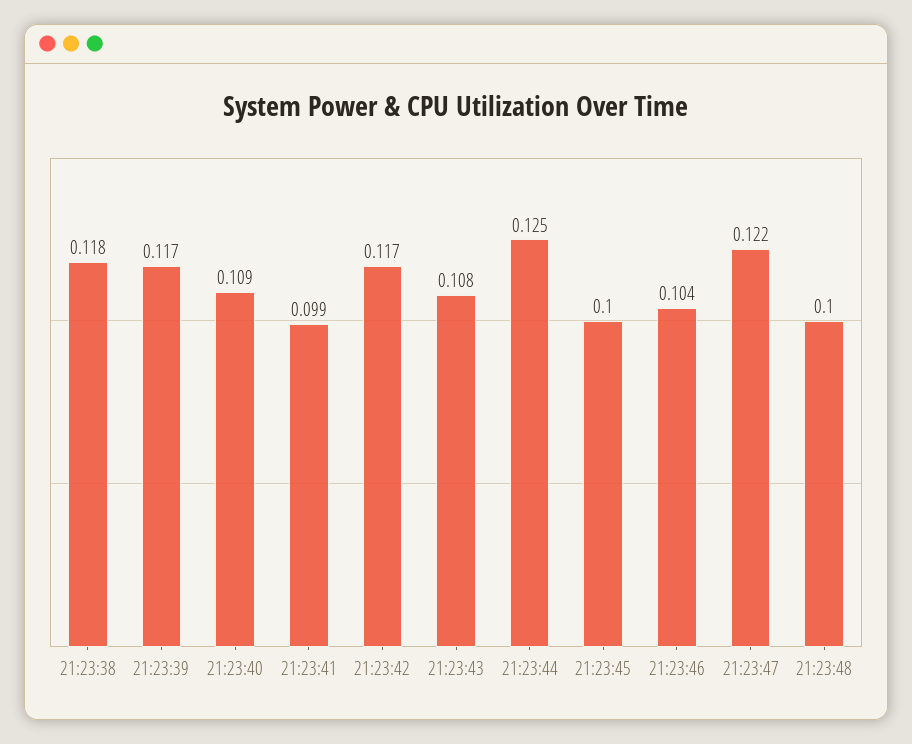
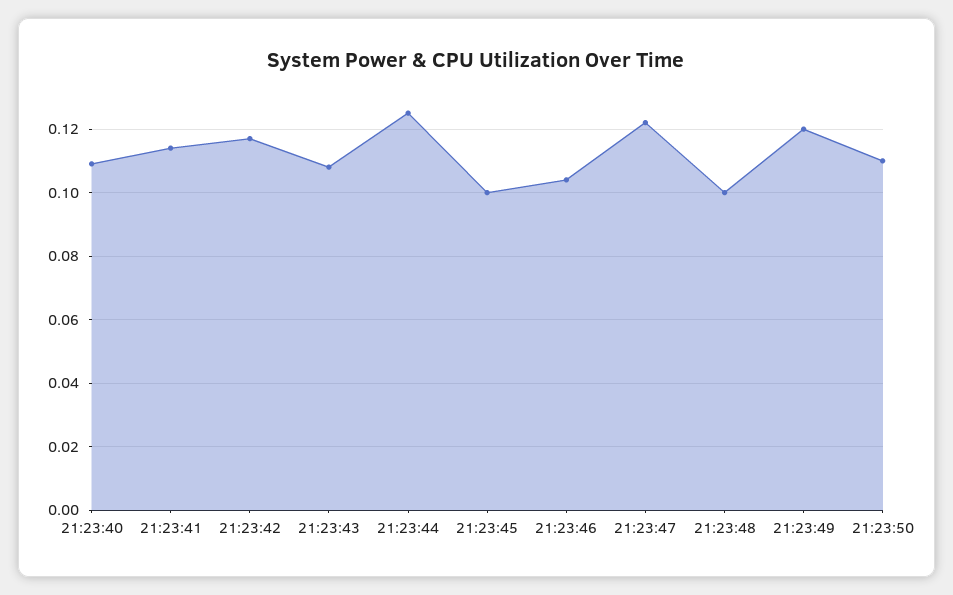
21:23:38: 0.118 -> none
21:23:39: 0.117 -> none
21:23:41: 0.099 -> 0.115
21:23:49: none -> 0.12
21:23:50: none -> 0.11

